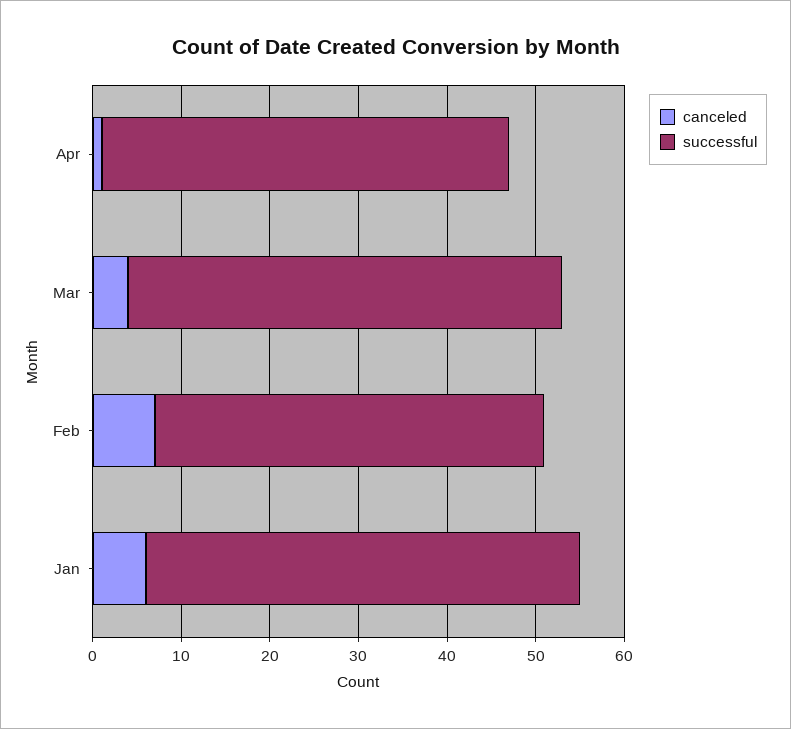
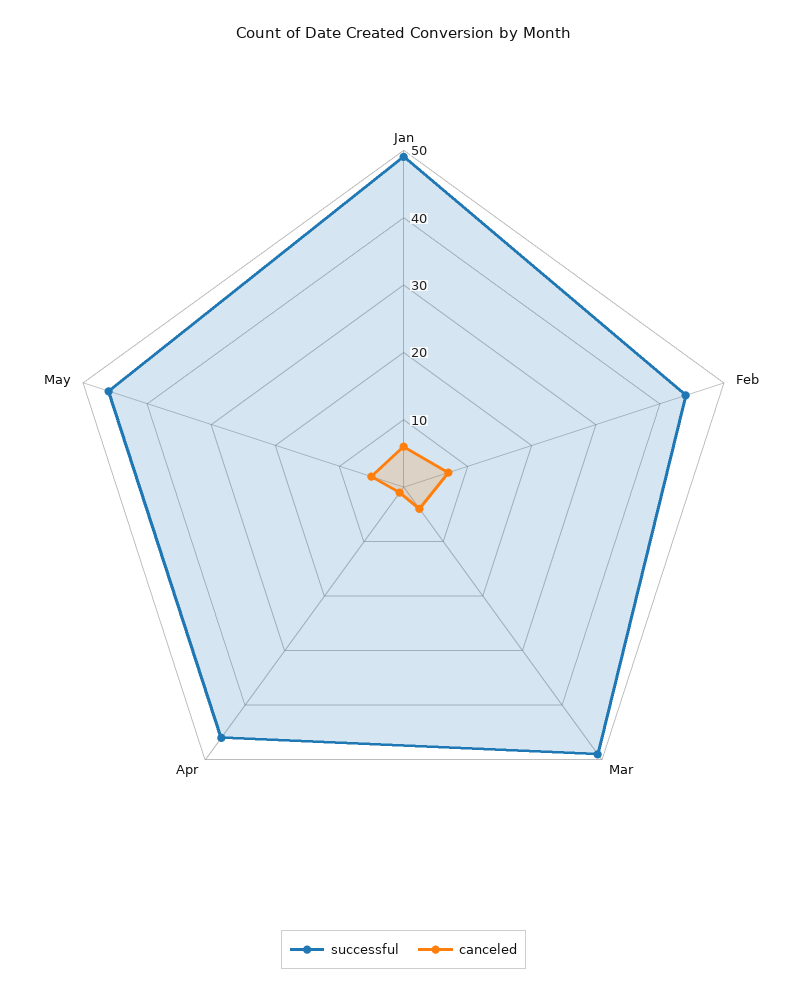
successful, May: none -> 45
canceled, May: none -> 5

